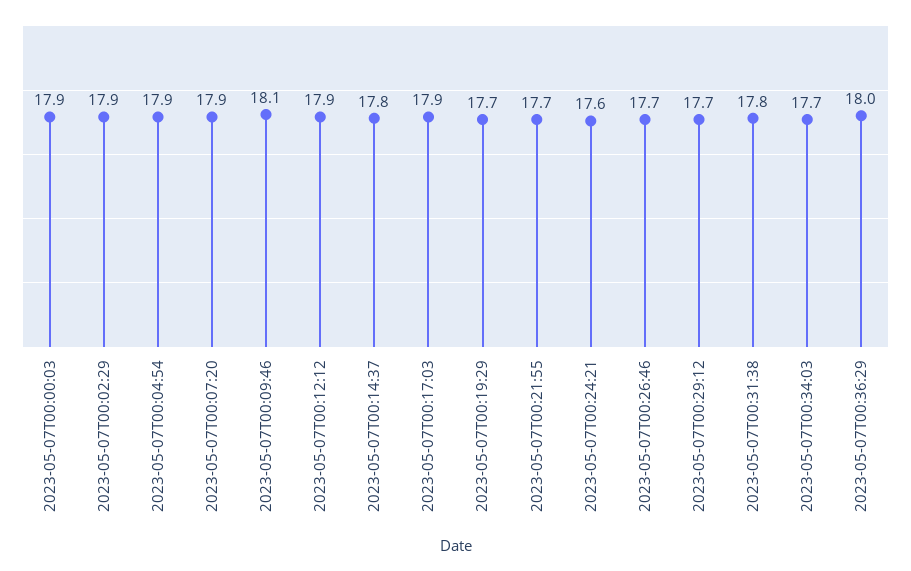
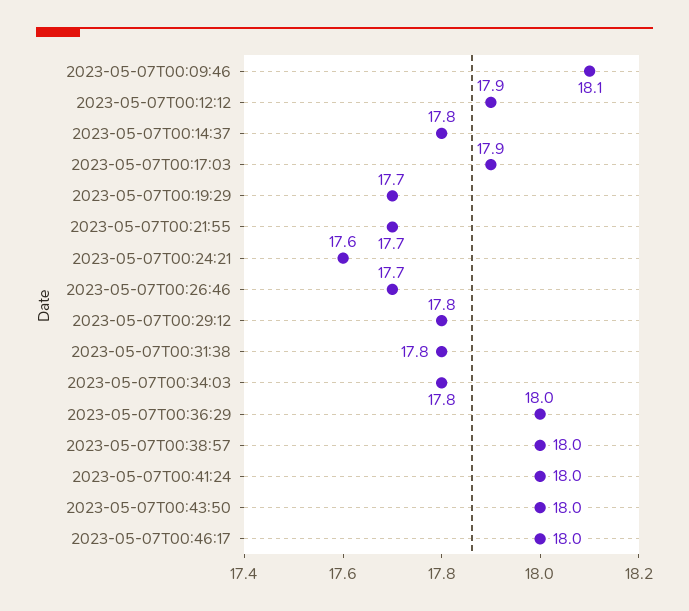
2023-05-07T00:00:03: 17.9 -> none
2023-05-07T00:02:29: 17.9 -> none
2023-05-07T00:04:54: 17.9 -> none
2023-05-07T00:07:20: 17.9 -> none
2023-05-07T00:29:12: 17.7 -> 17.8
2023-05-07T00:34:03: 17.7 -> 17.8
2023-05-07T00:38:57: none -> 18
2023-05-07T00:41:24: none -> 18
2023-05-07T00:43:50: none -> 18
2023-05-07T00:46:17: none -> 18

